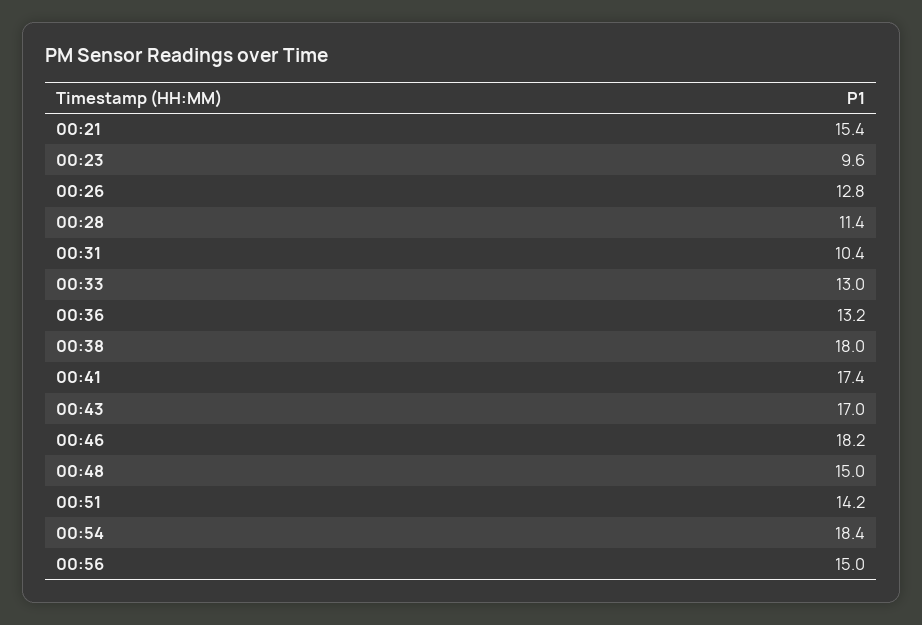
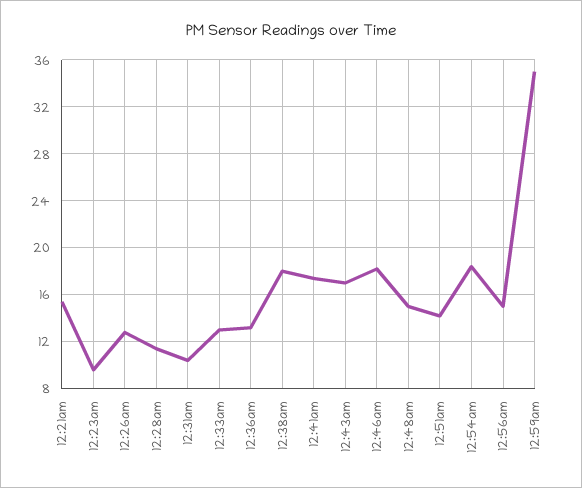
12:59am: none -> 35

